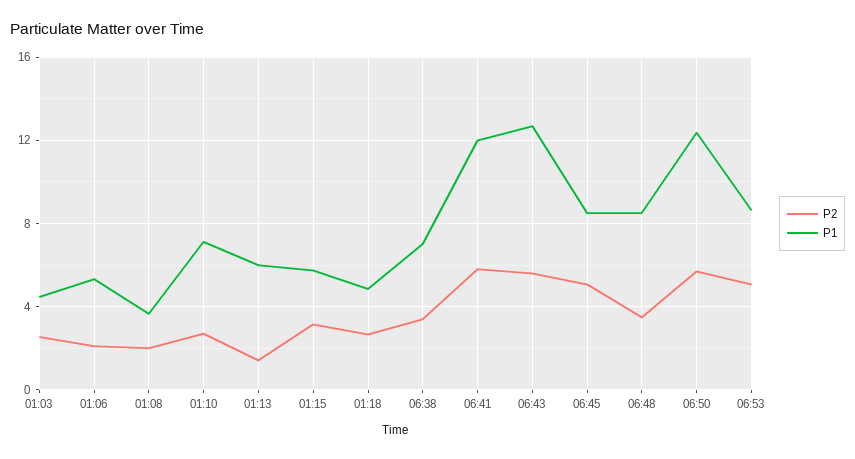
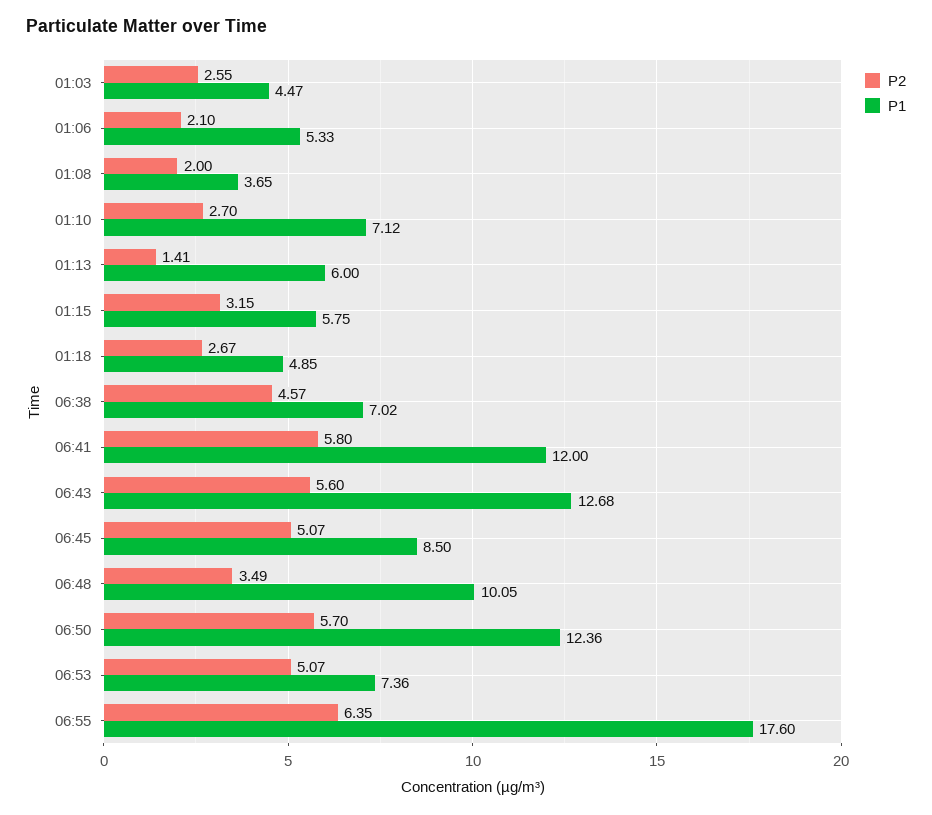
P2, 06:38: 3.5 -> 4.57
P1, 06:48: 8.5 -> 10.05
P1, 06:53: 8.5 -> 7.36
P2, 06:55: none -> 6.35
P1, 06:55: none -> 17.6

